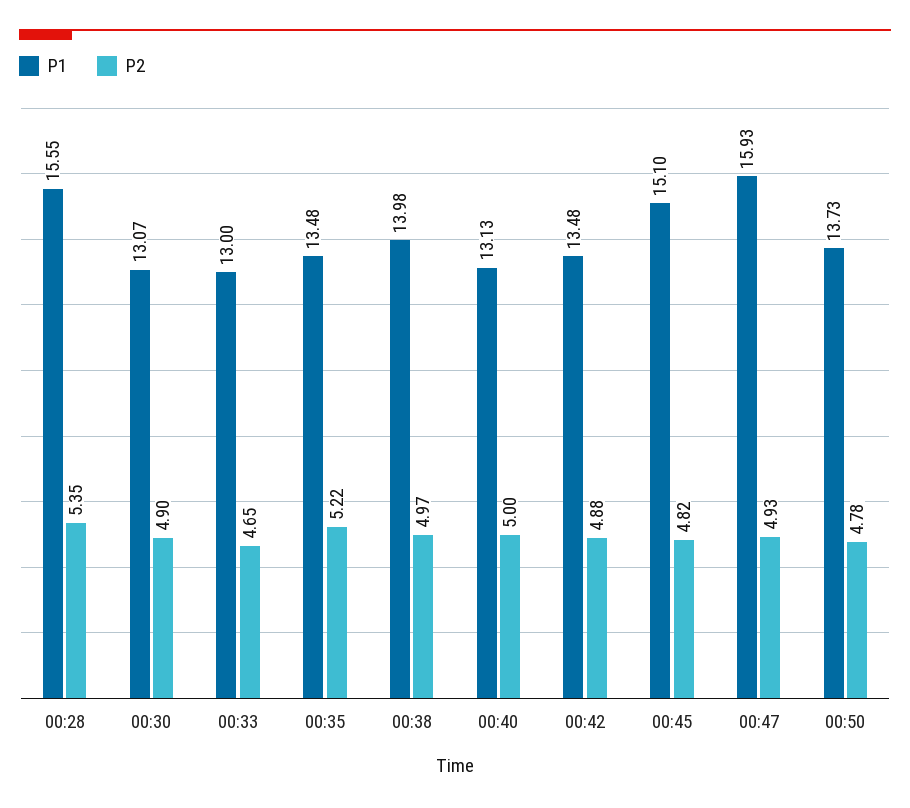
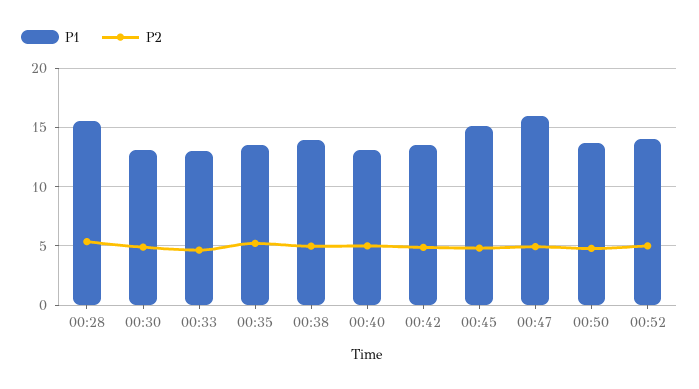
P1, 00:52: none -> 14
P2, 00:52: none -> 5

